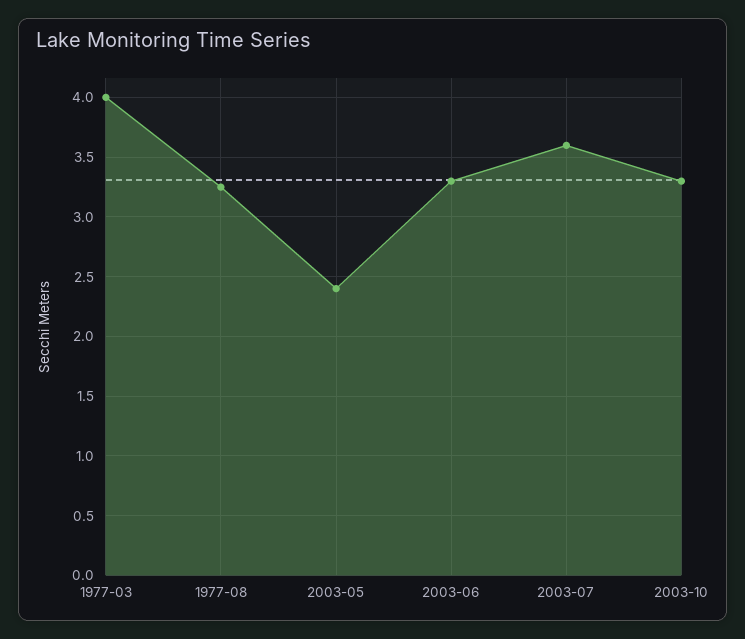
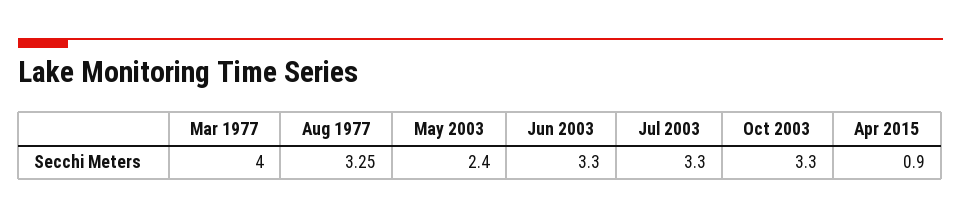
2003-07: 3.6 -> 3.3
Apr 2015: none -> 0.9

